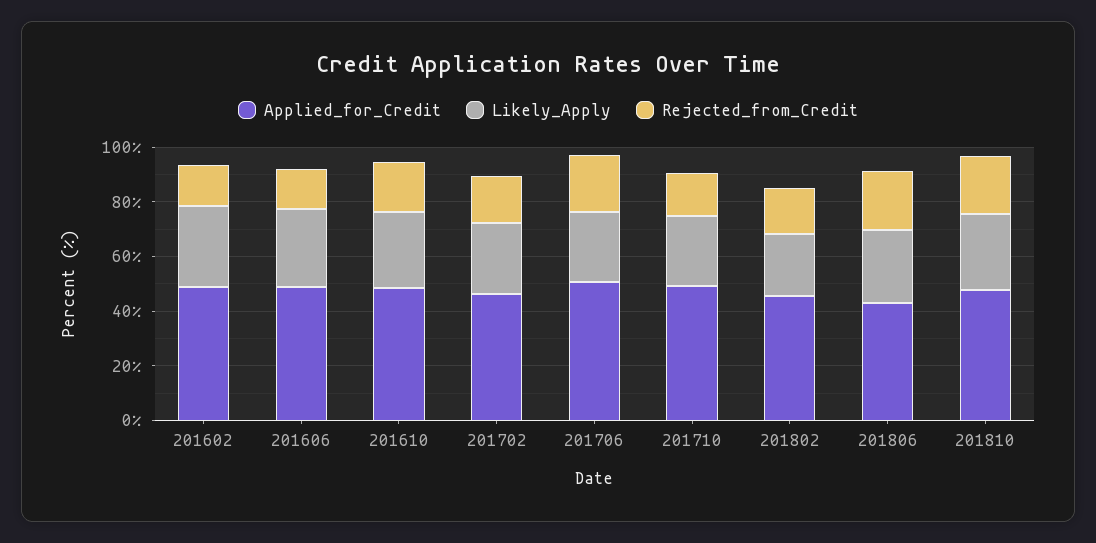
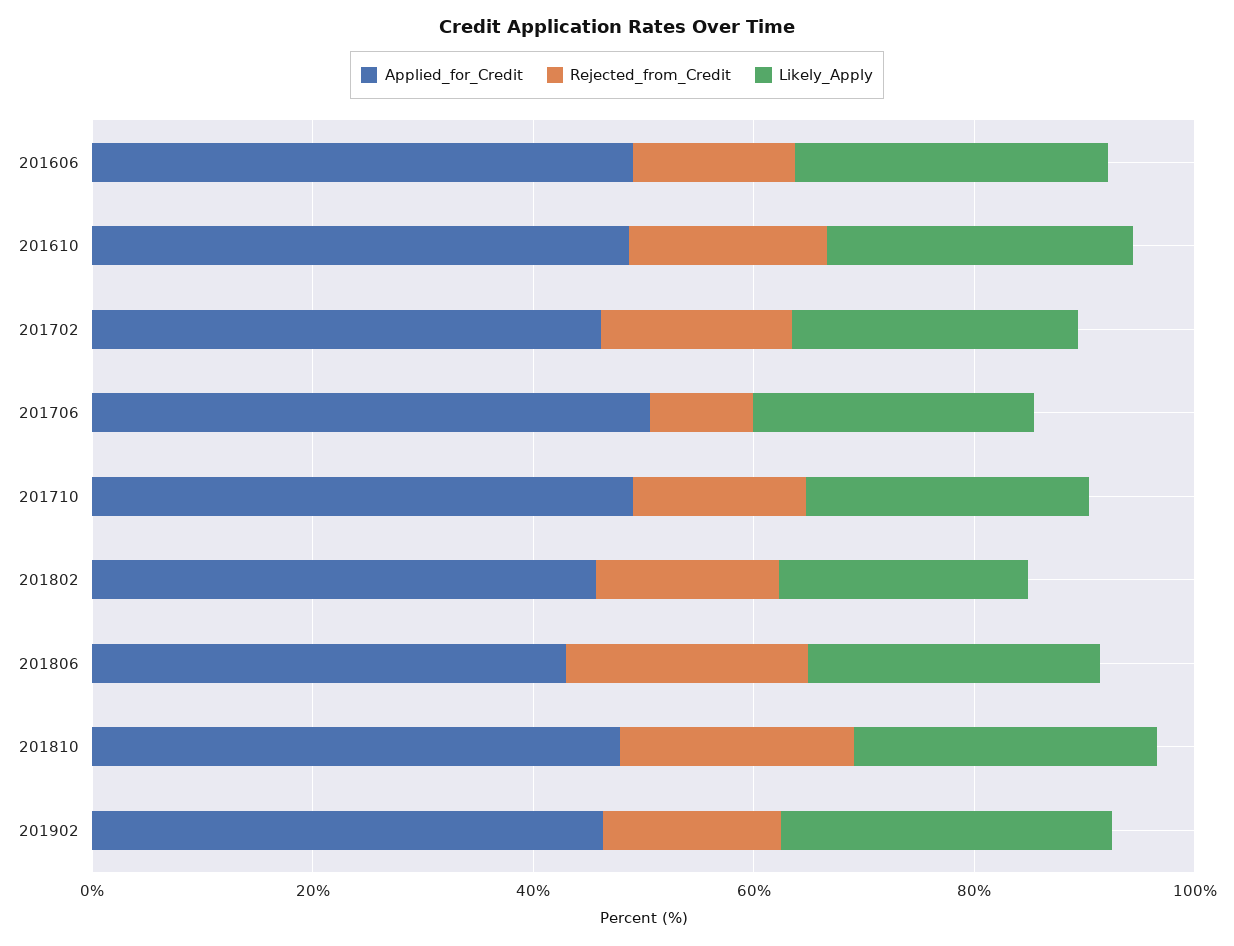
Applied_for_Credit, 201602: 50 -> none
Likely_Apply, 201602: 30 -> none
Rejected_from_Credit, 201602: 15 -> none
Rejected_from_Credit, 201706: 20 -> 10
Applied_for_Credit, 201902: none -> 45
Rejected_from_Credit, 201902: none -> 15
Likely_Apply, 201902: none -> 30

